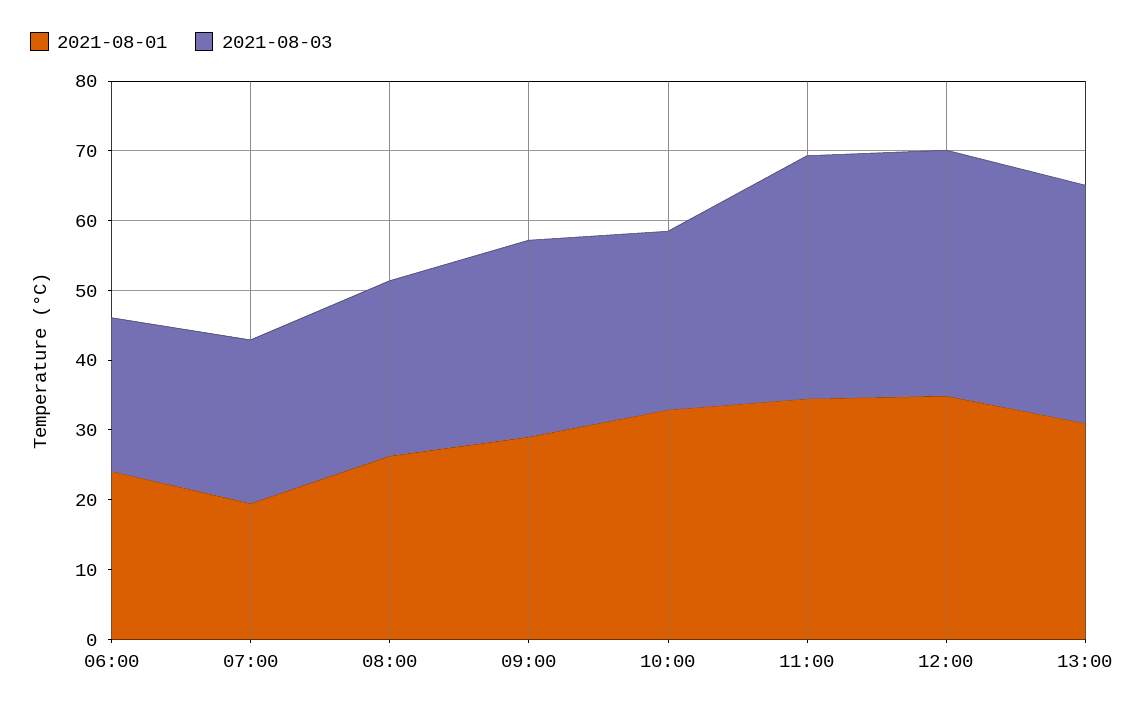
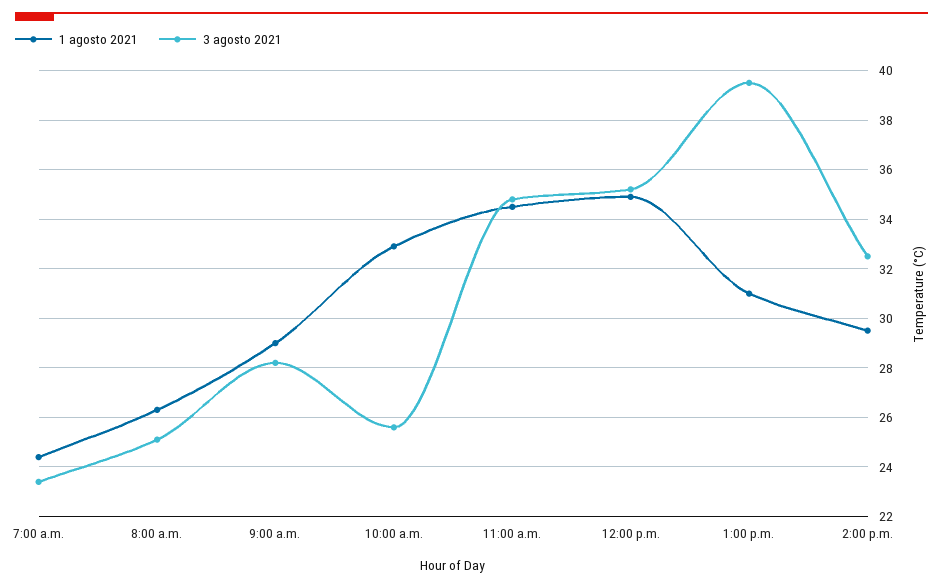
2021-08-01, 06:00: 24 -> none
2021-08-03, 06:00: 22 -> none
2021-08-01, 07:00: 20 -> 24.5
2021-08-03, 13:00: 34 -> 39.5
2021-08-01, 2:00 p.m.: none -> 29.5
2021-08-03, 2:00 p.m.: none -> 32.5

